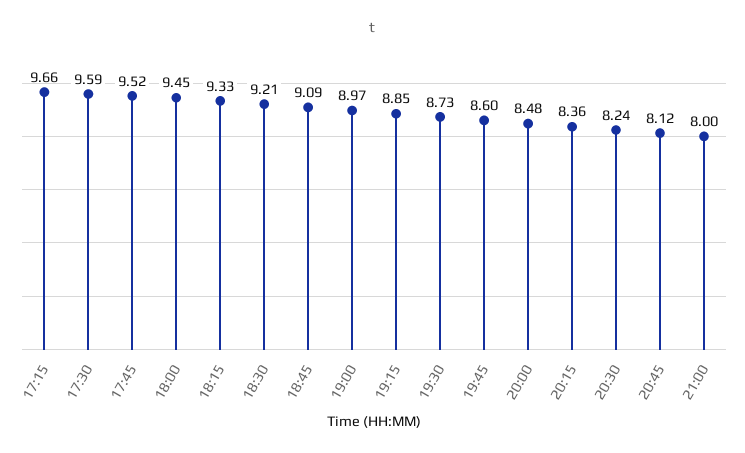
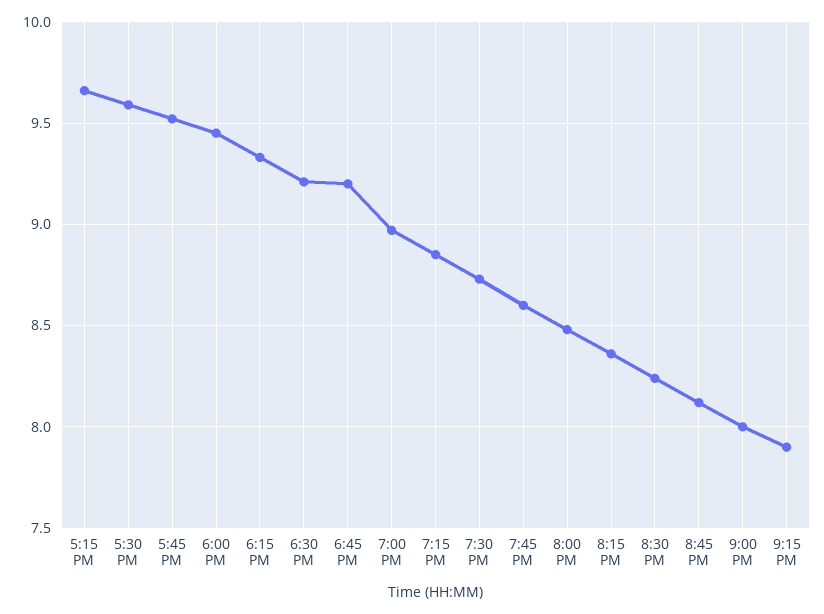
18:45: 9.09 -> 9.2
9:15 PM: none -> 7.9

